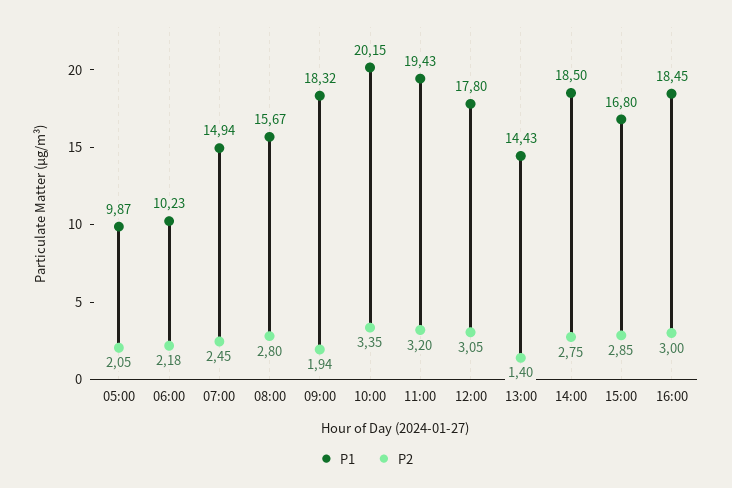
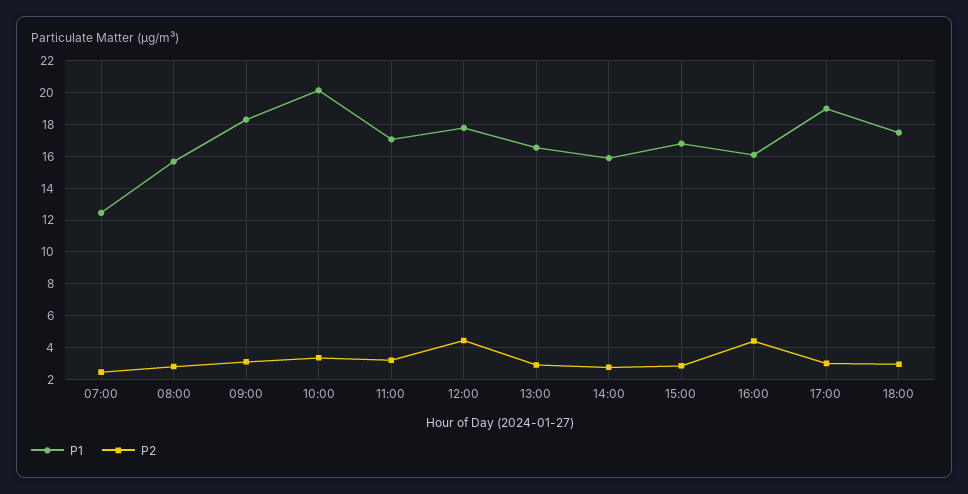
P1, 05:00: 9.87 -> none
P2, 05:00: 2.05 -> none
P1, 06:00: 10.23 -> none
P2, 06:00: 2.18 -> none
P1, 07:00: 14.94 -> 12.5
P2, 09:00: 1.94 -> 3
P1, 11:00: 19.43 -> 17
P2, 12:00: 3.05 -> 4.5
P1, 13:00: 14.43 -> 16.5
P2, 13:00: 1.4 -> 3
P1, 14:00: 18.5 -> 16
P1, 16:00: 18.45 -> 16
P2, 16:00: 3 -> 4.5
P1, 17:00: none -> 19
P2, 17:00: none -> 3
P1, 18:00: none -> 17.5
P2, 18:00: none -> 3

